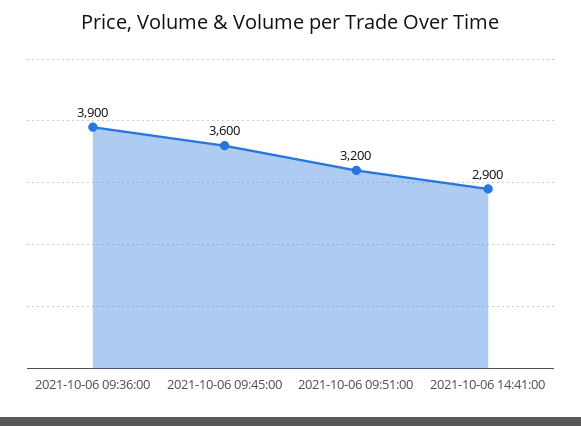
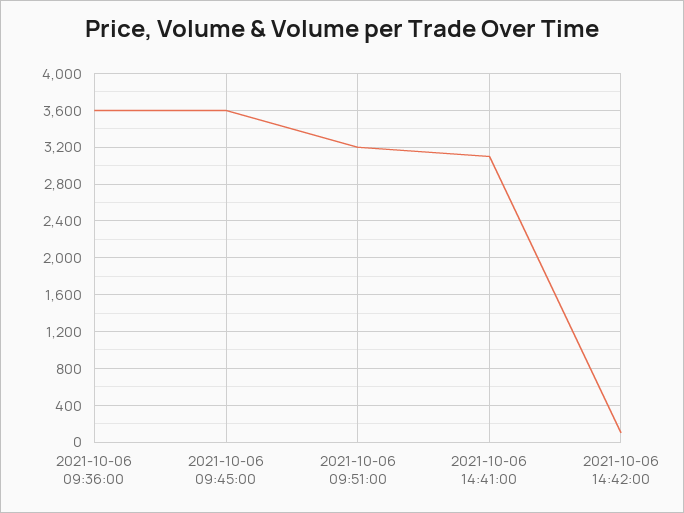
2021-10-06 09:36:00: 3900 -> 3600
2021-10-06 14:41:00: 2900 -> 3100
2021-10-06 14:42:00: none -> 100

